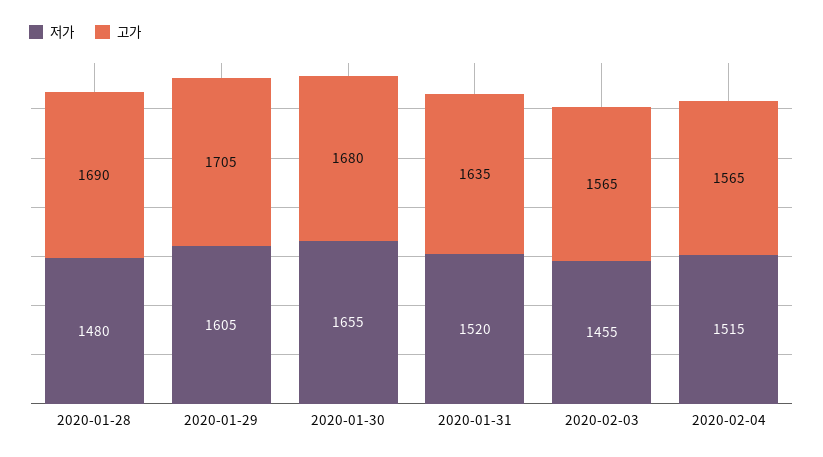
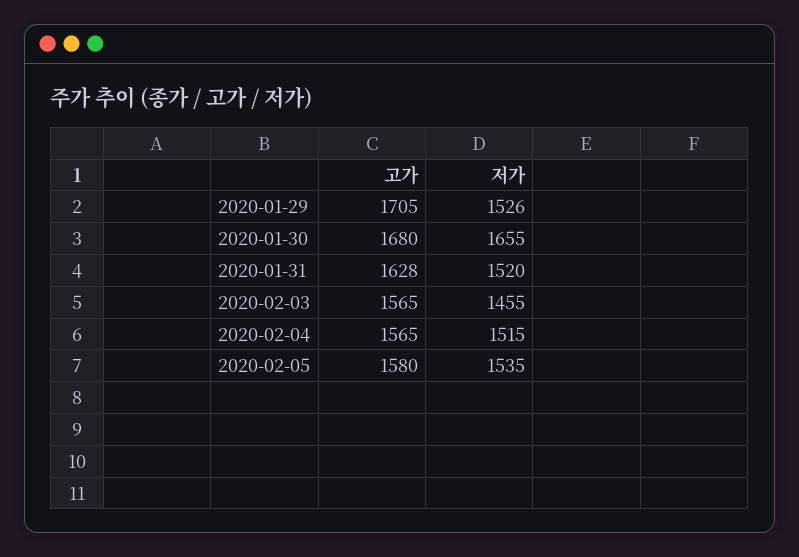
저가, 2020-01-28: 1480 -> none
고가, 2020-01-28: 1690 -> none
저가, 2020-01-29: 1605 -> 1526
고가, 2020-01-31: 1635 -> 1628
고가, 2020-02-05: none -> 1580
저가, 2020-02-05: none -> 1535

